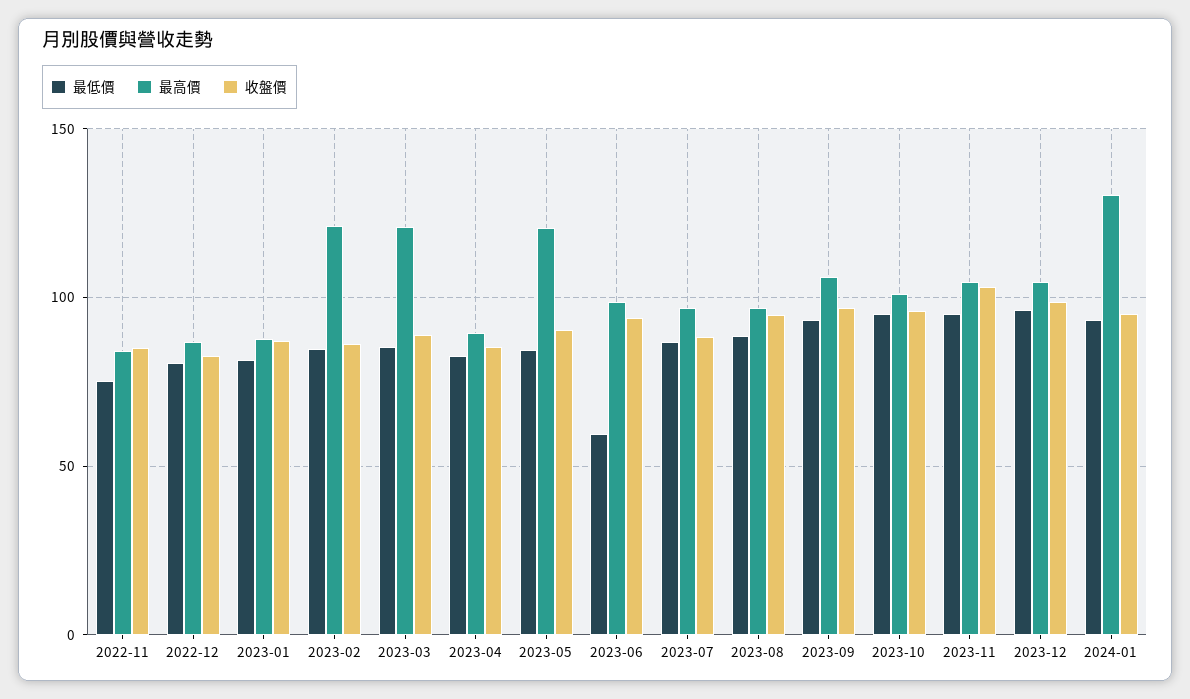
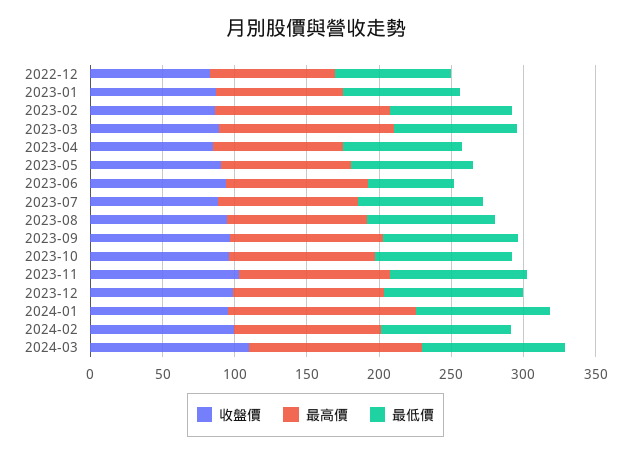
最低價, 2022-11: 75 -> none
最高價, 2022-11: 85 -> none
收盤價, 2022-11: 85 -> none
最高價, 2023-05: 120 -> 90
收盤價, 2024-02: none -> 100
最高價, 2024-02: none -> 100
最低價, 2024-02: none -> 90
收盤價, 2024-03: none -> 110
最高價, 2024-03: none -> 120
最低價, 2024-03: none -> 100

